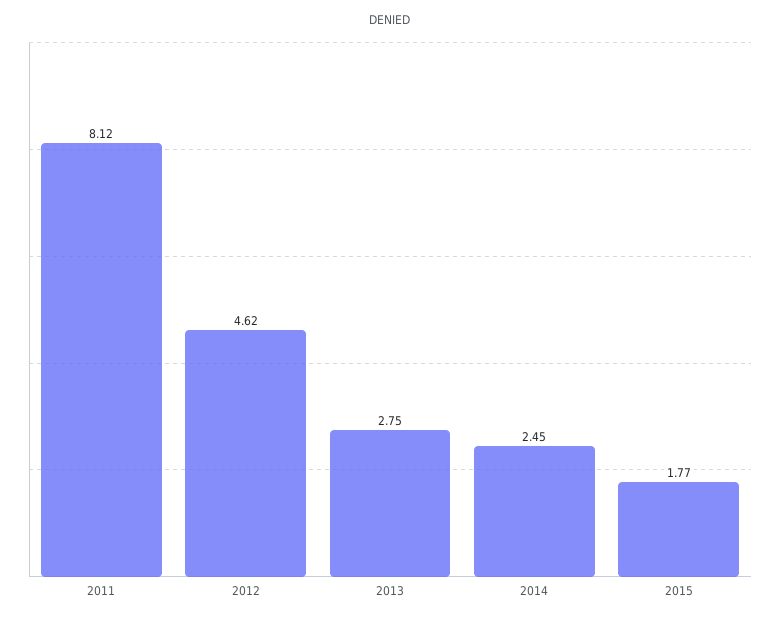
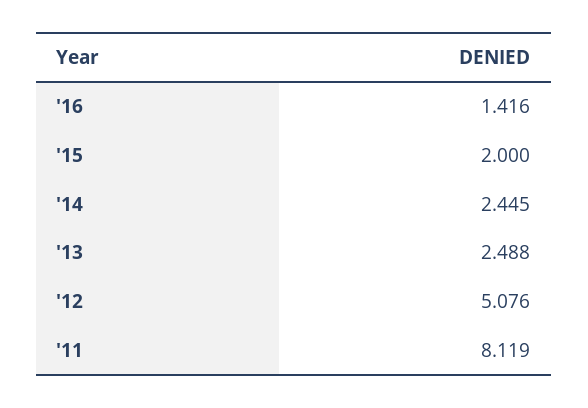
2012: 4.62 -> 5.076
2013: 2.75 -> 2.488
2015: 1.77 -> 2
'16: none -> 1.416

